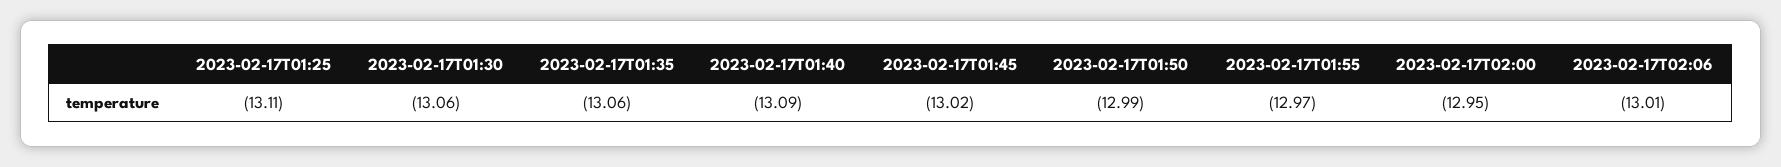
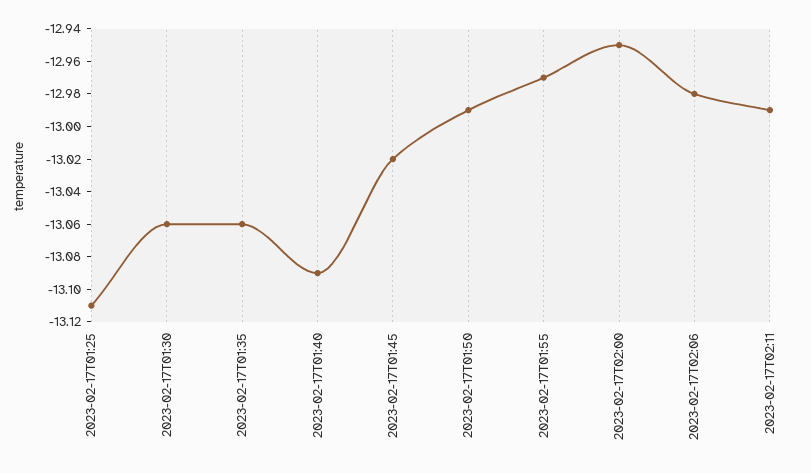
2023-02-17T02:06: -13.01 -> -12.98
2023-02-17T02:11: none -> -12.99

